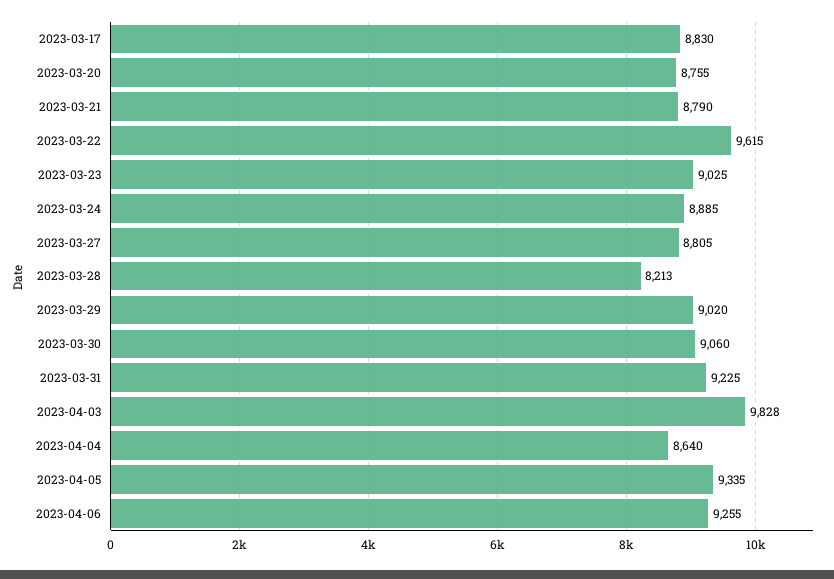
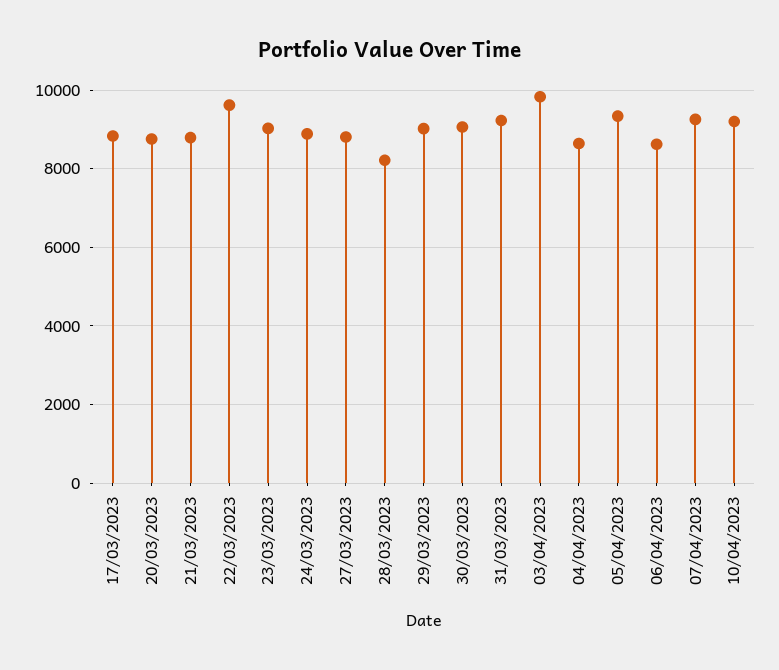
2023-04-06: 9255 -> 8600
07/04/2023: none -> 9200
10/04/2023: none -> 9200

